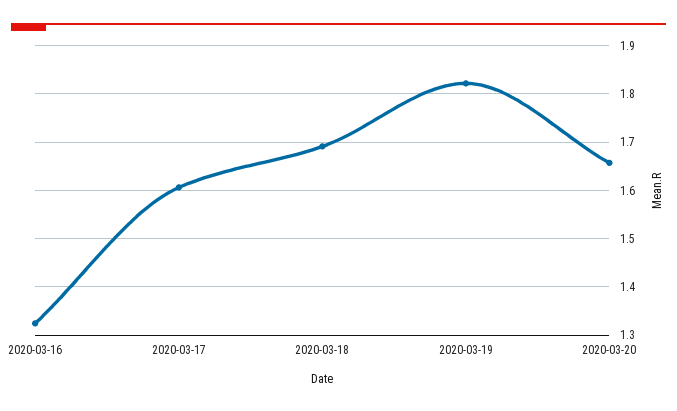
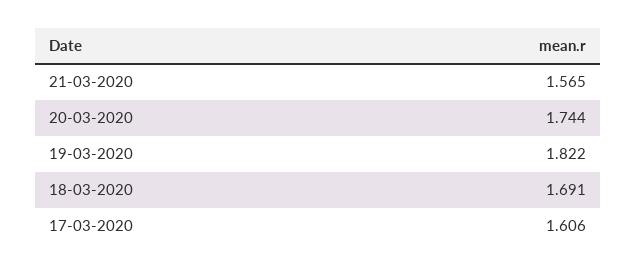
2020-03-16: 1.32 -> none
2020-03-20: 1.66 -> 1.744
21-03-2020: none -> 1.565

